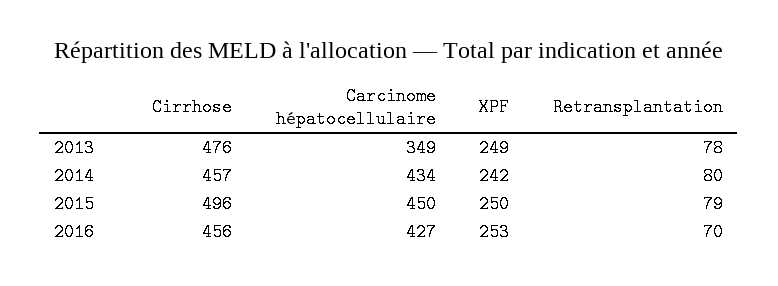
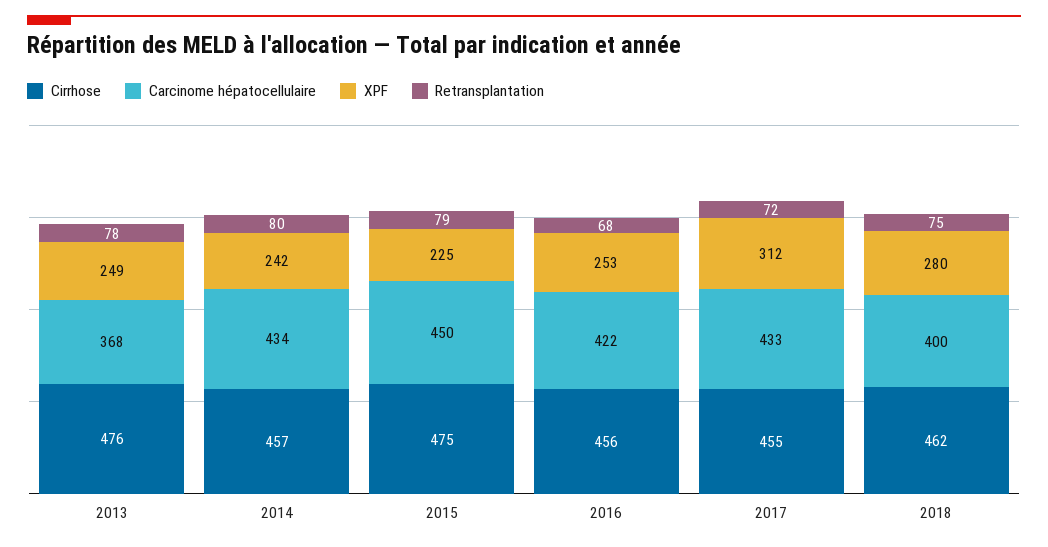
Carcinome hépatocellulaire, 2013: 349 -> 368
Cirrhose, 2015: 496 -> 475
XPF, 2015: 250 -> 225
Carcinome hépatocellulaire, 2016: 427 -> 422
Retransplantation, 2016: 70 -> 68
Cirrhose, 2017: none -> 455
Carcinome hépatocellulaire, 2017: none -> 433
XPF, 2017: none -> 312
Retransplantation, 2017: none -> 72
Cirrhose, 2018: none -> 462
Carcinome hépatocellulaire, 2018: none -> 400
XPF, 2018: none -> 280
Retransplantation, 2018: none -> 75

